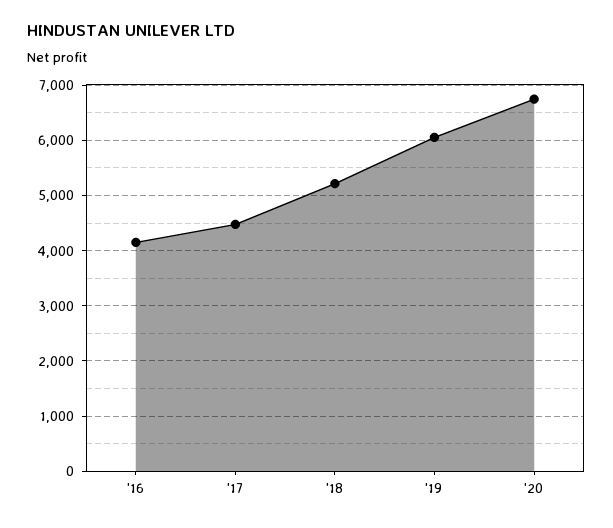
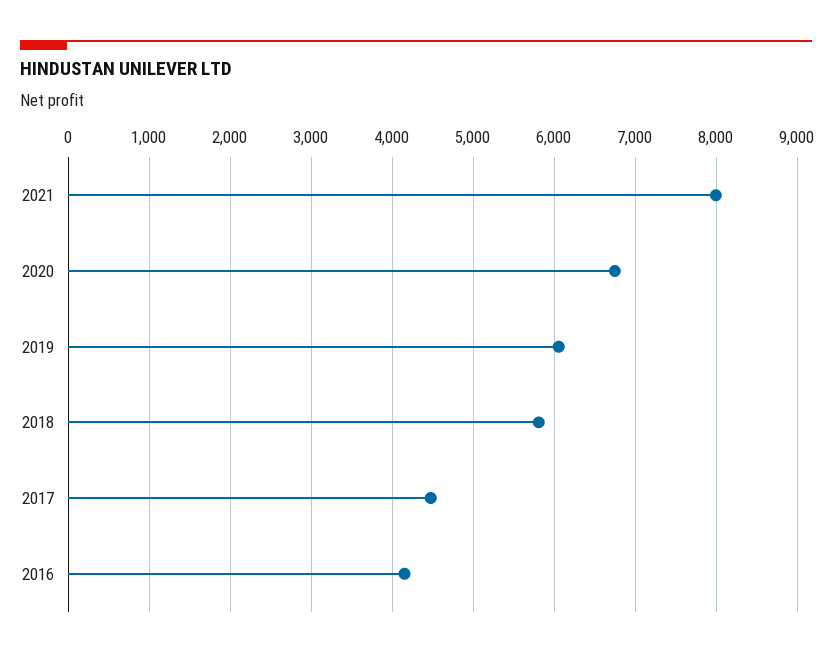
'18: 5200 -> 5800
2021: none -> 8000

